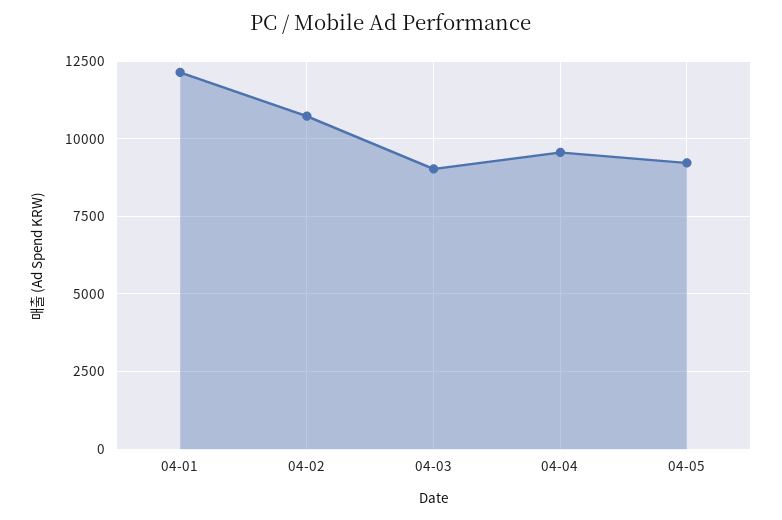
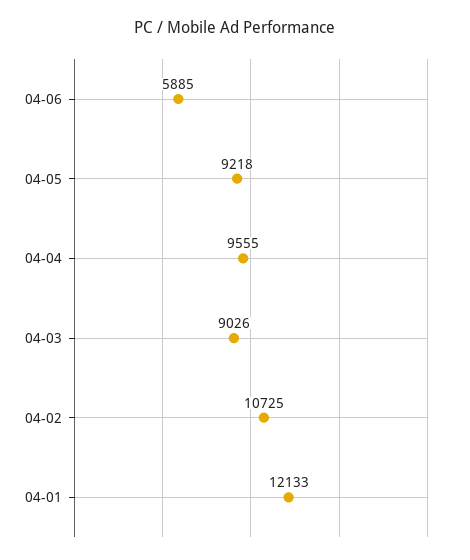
04-06: none -> 5885

